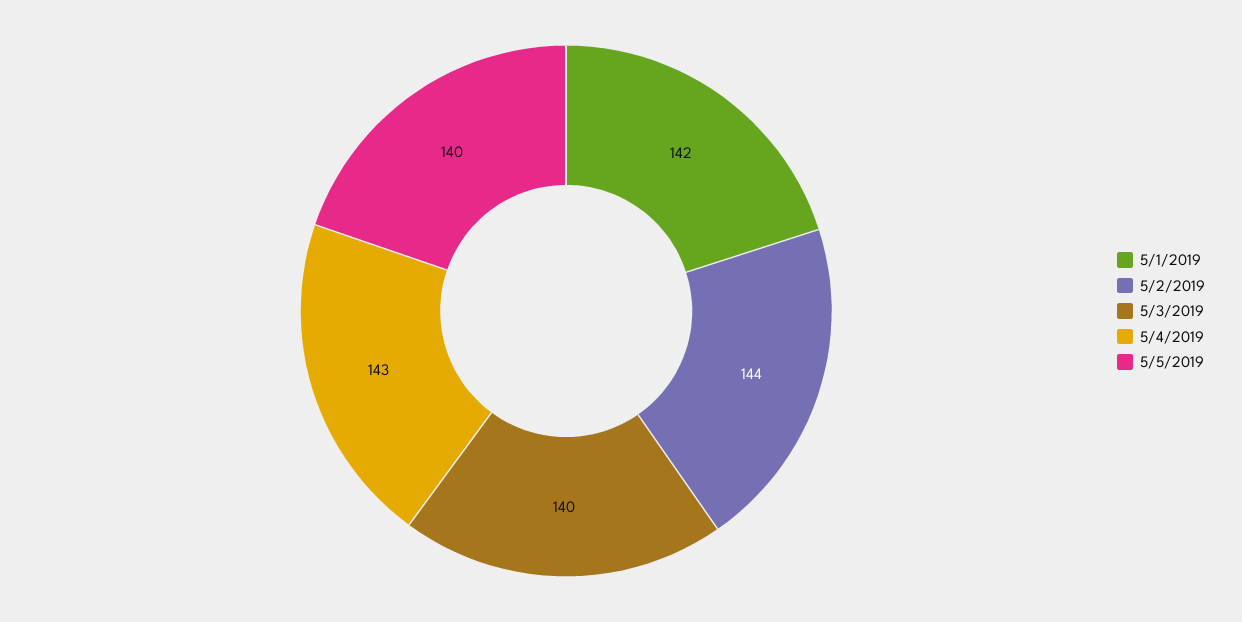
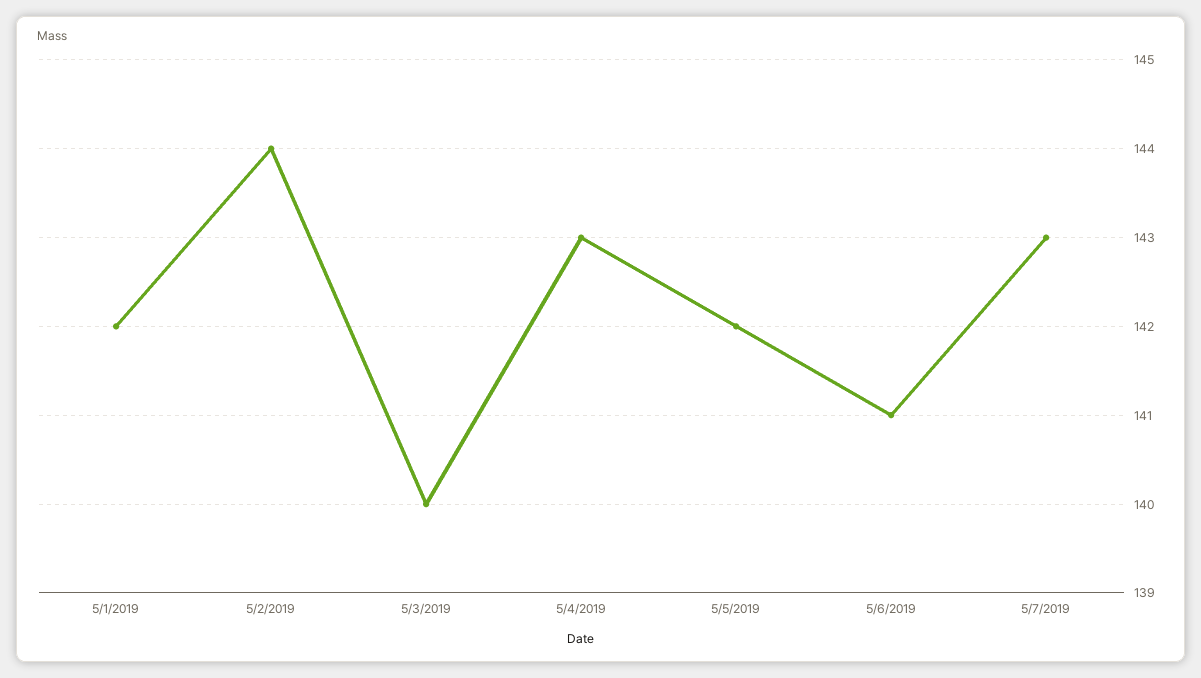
5/5/2019: 140 -> 142
5/6/2019: none -> 141
5/7/2019: none -> 143

